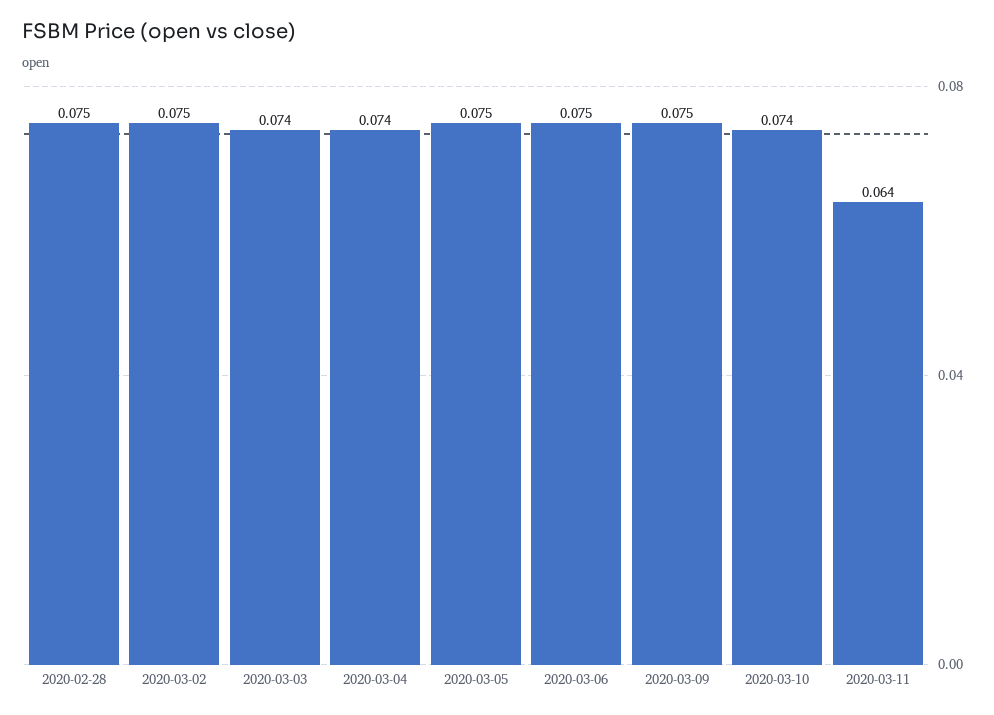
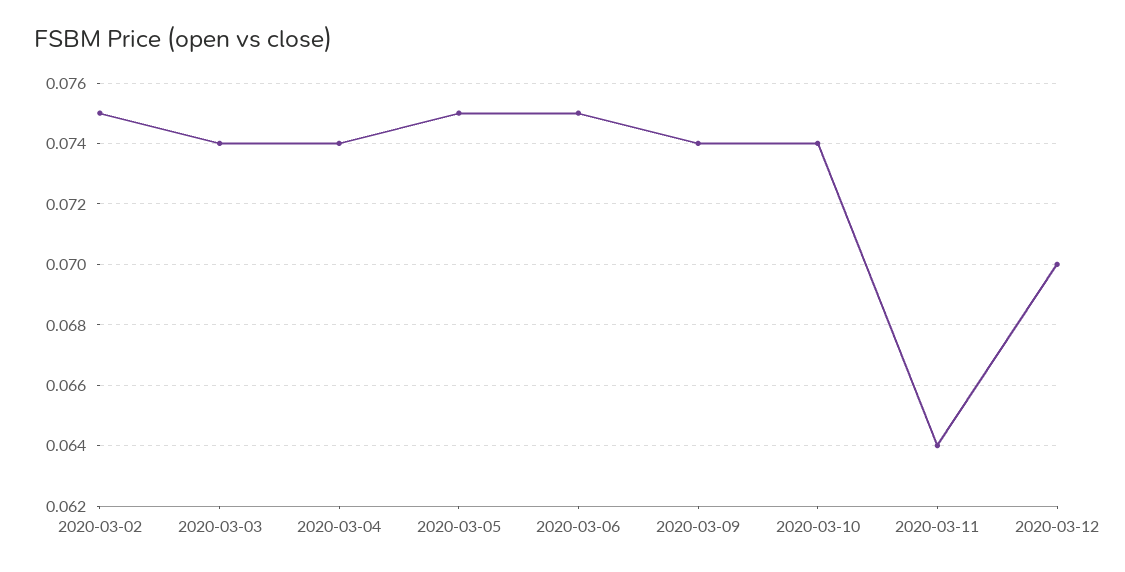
2020-02-28: 0.075 -> none
2020-03-09: 0.075 -> 0.074
2020-03-12: none -> 0.07

